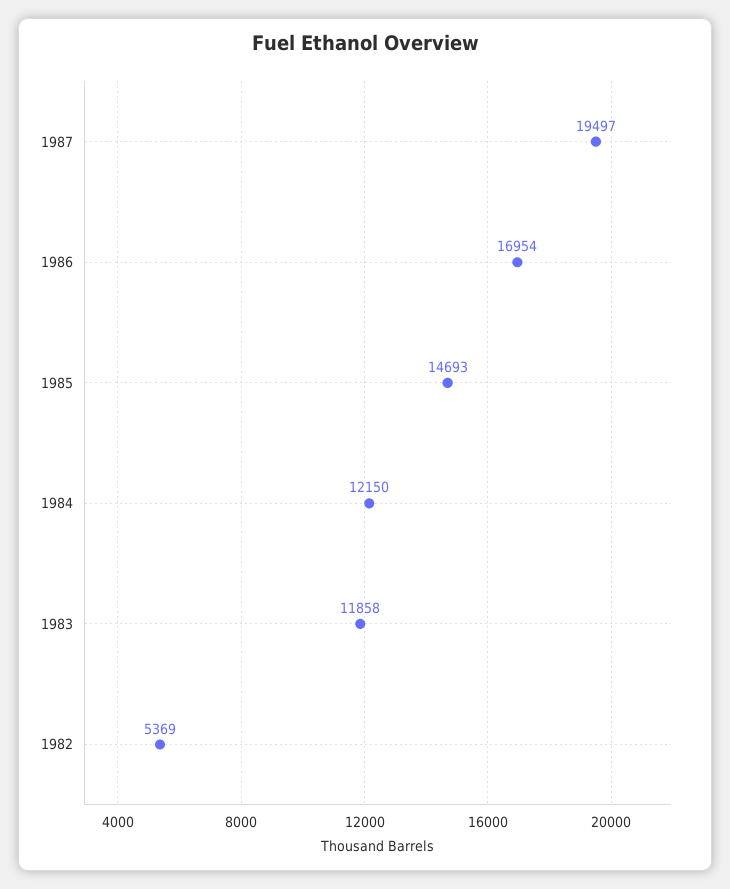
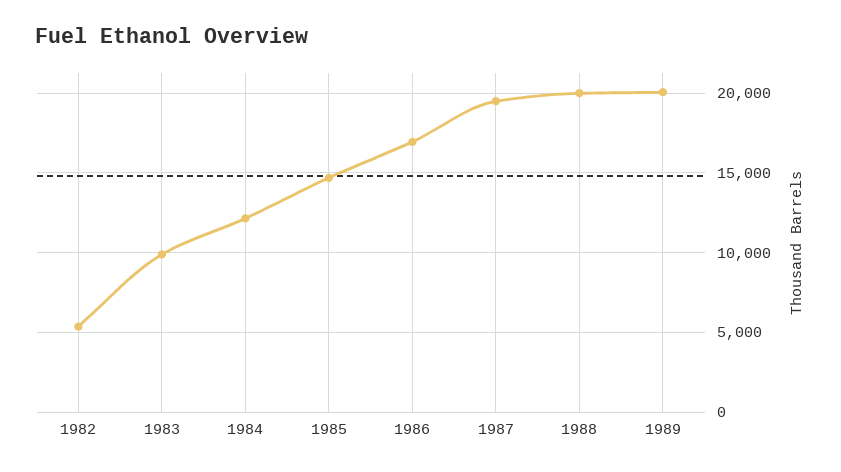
1983: 11858 -> 10000
1988: none -> 20000
1989: none -> 20000

